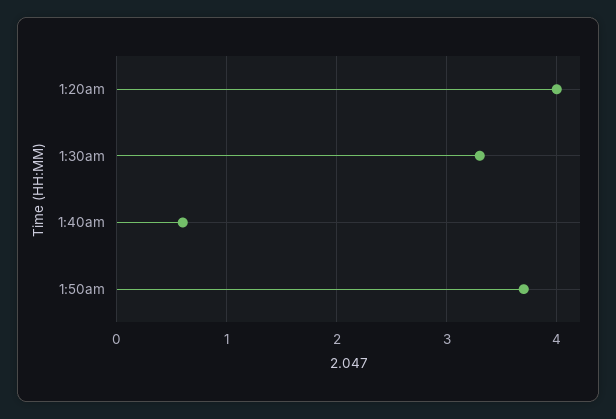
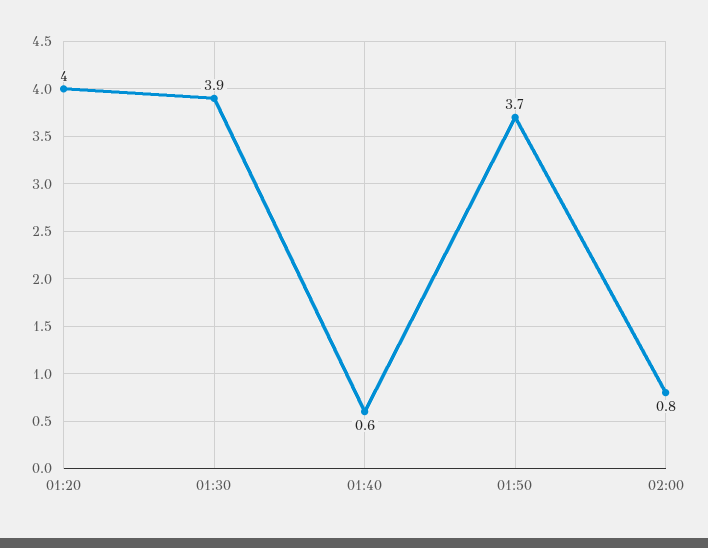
1:30am: 3.3 -> 3.9
02:00: none -> 0.8

